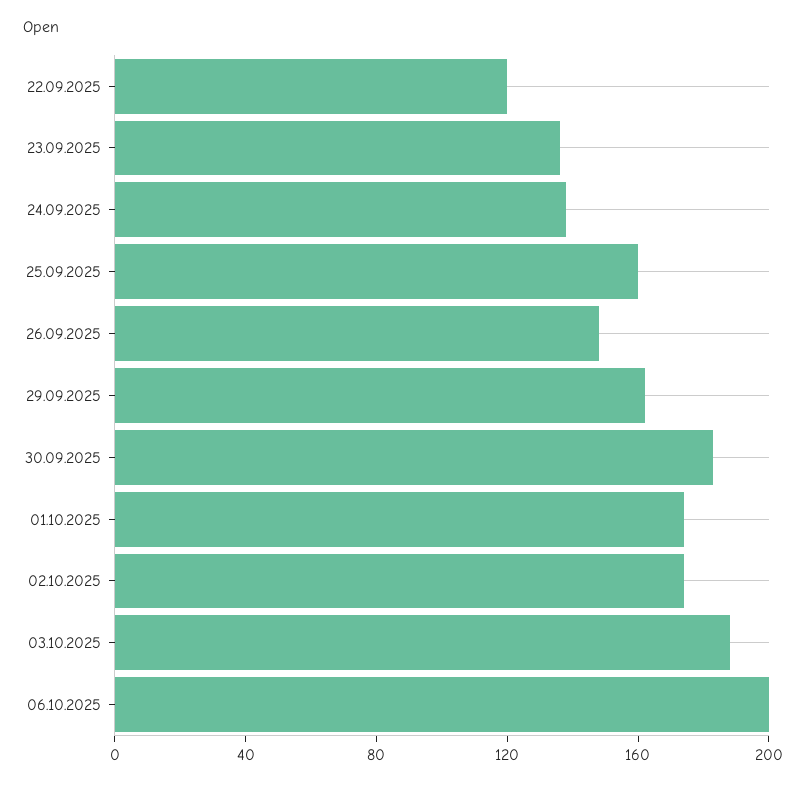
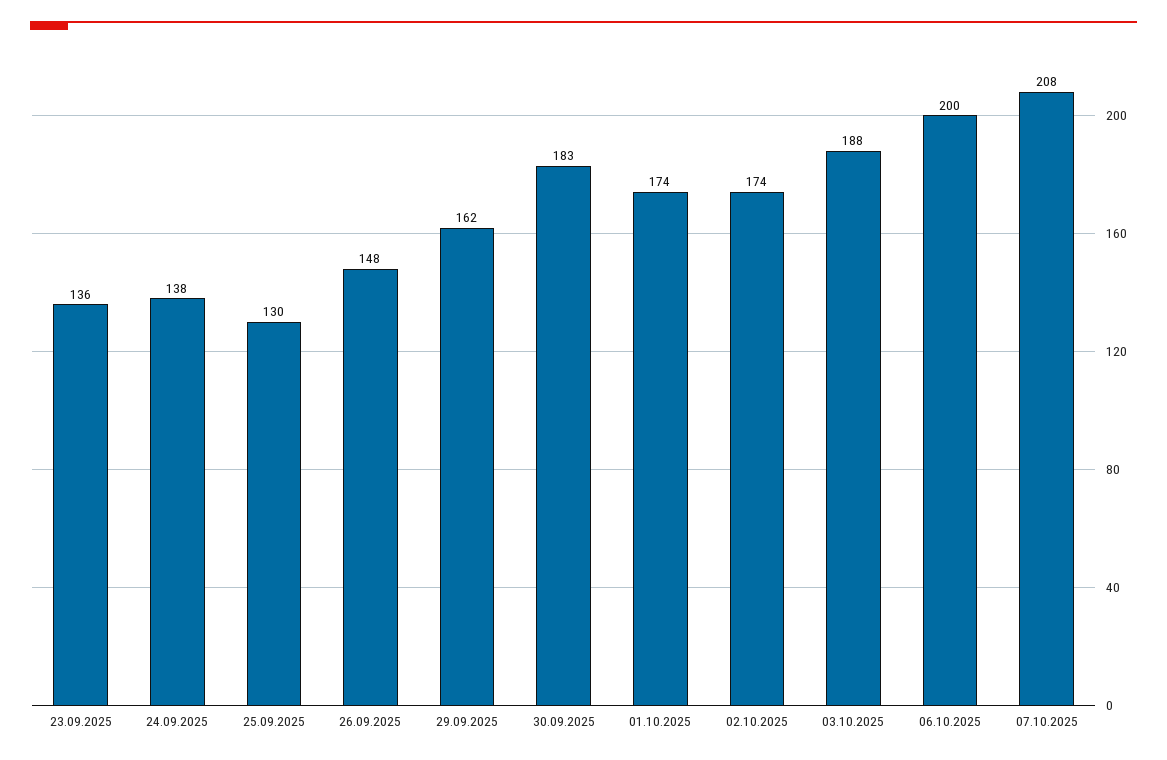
22.09.2025: 120 -> none
25.09.2025: 160 -> 130
07.10.2025: none -> 208

